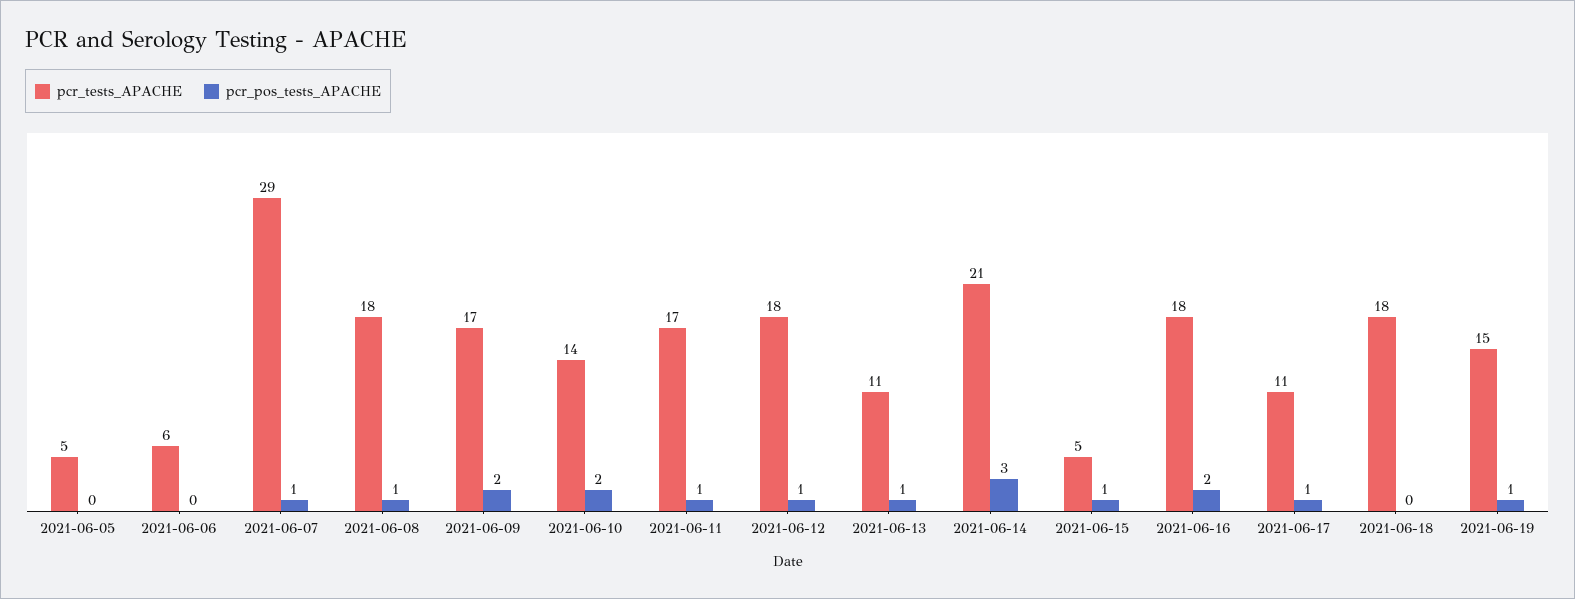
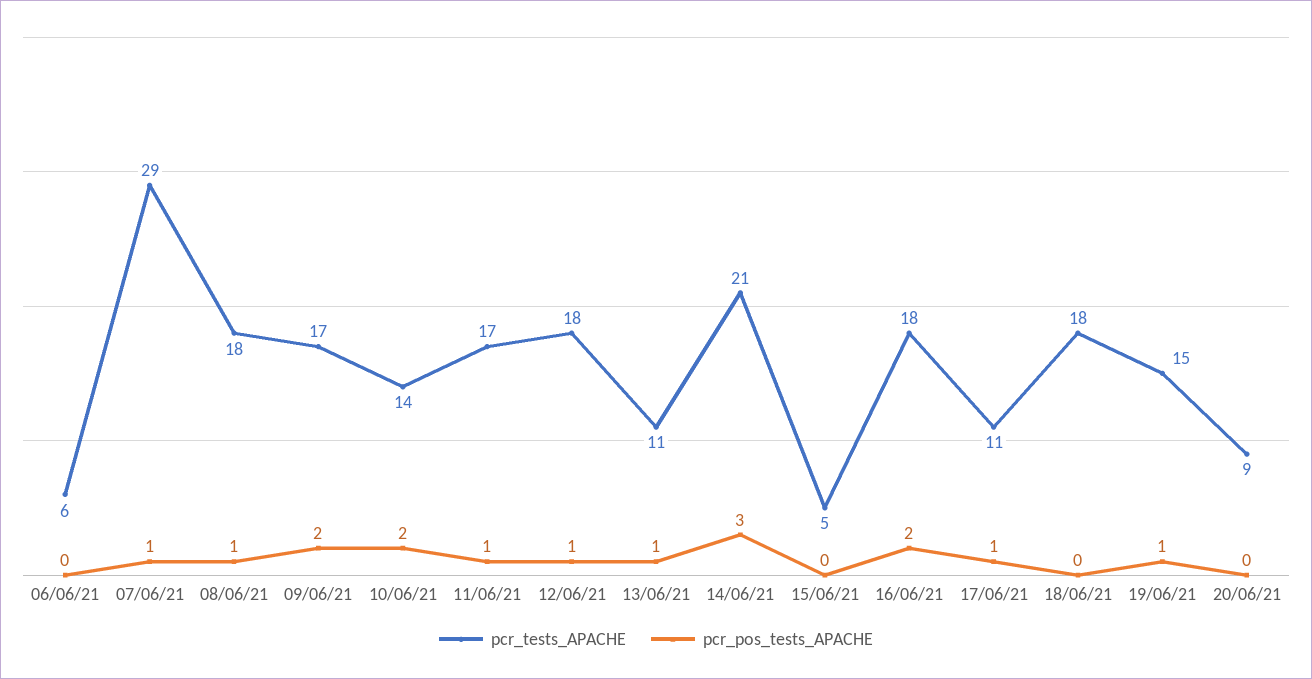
pcr_tests_APACHE, 2021-06-05: 5 -> none
pcr_pos_tests_APACHE, 2021-06-05: 0 -> none
pcr_pos_tests_APACHE, 2021-06-15: 1 -> 0
pcr_tests_APACHE, 20/06/21: none -> 9
pcr_pos_tests_APACHE, 20/06/21: none -> 0

